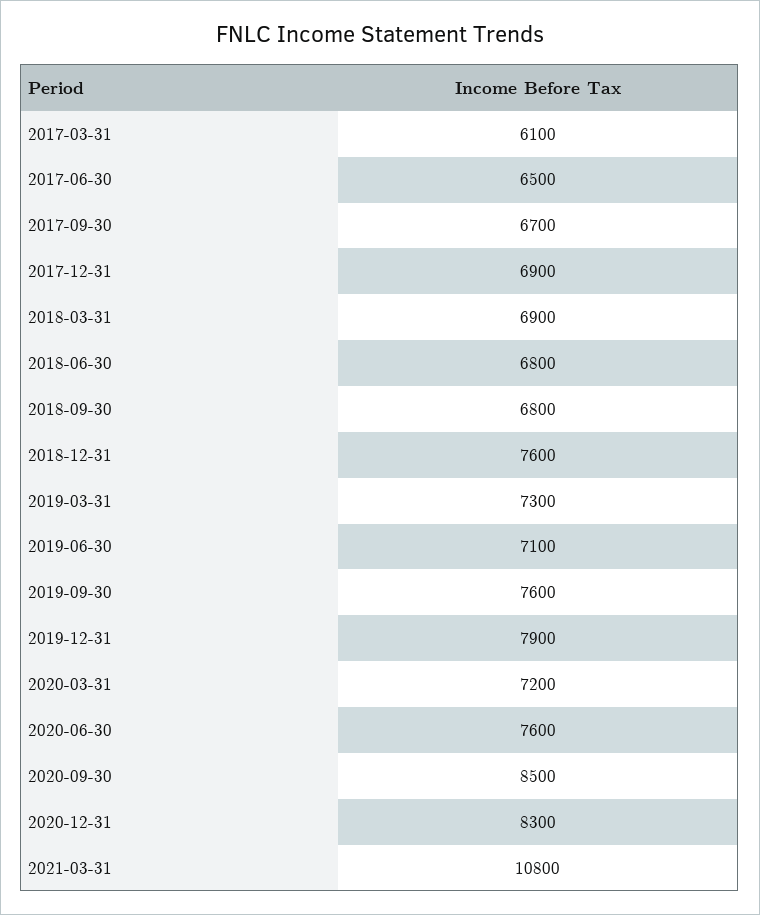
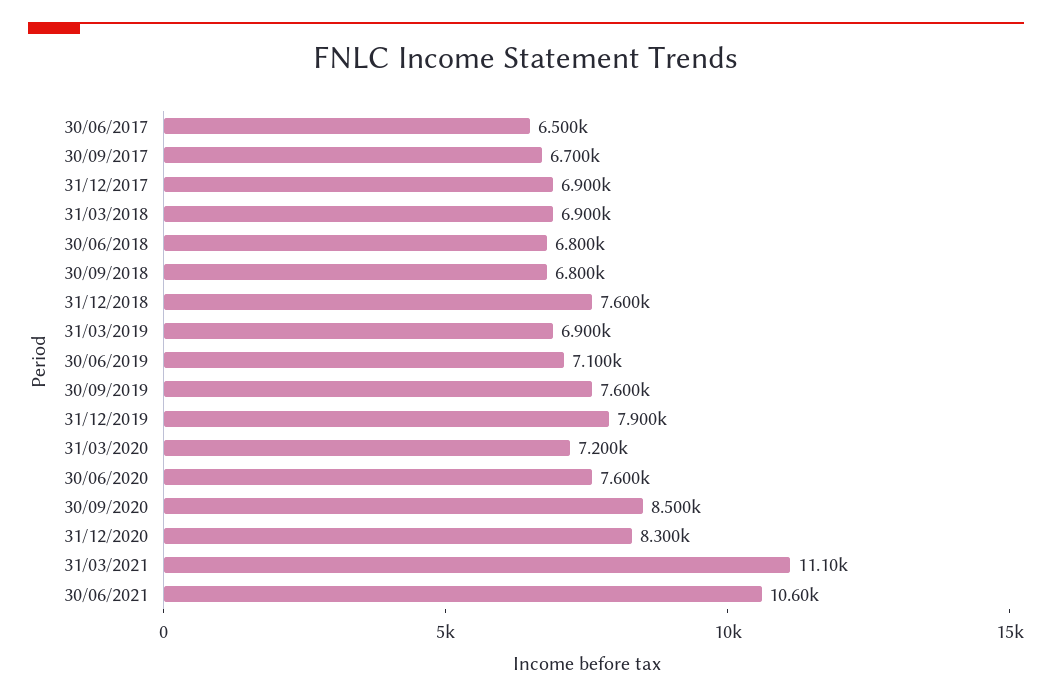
2017-03-31: 6100 -> none
2019-03-31: 7300 -> 6900
2021-03-31: 10800 -> 11100
30/06/2021: none -> 10600

